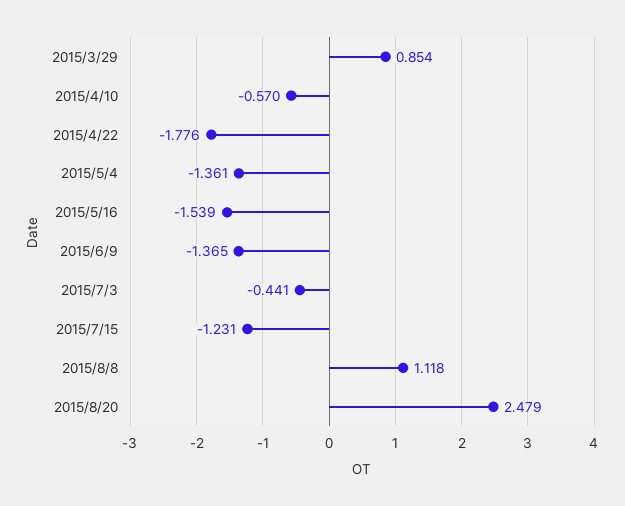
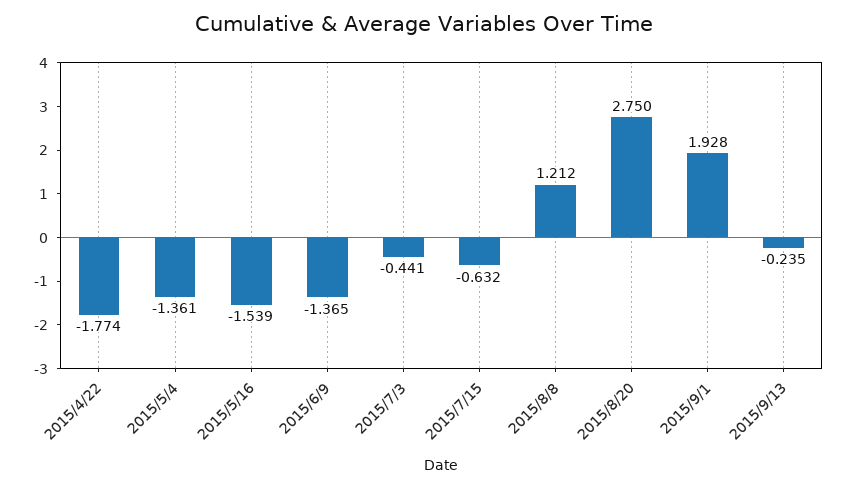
2015/3/29: 0.854 -> none
2015/4/10: -0.57 -> none
2015/4/22: -1.776 -> -1.774
2015/7/15: -1.231 -> -0.632
2015/8/8: 1.118 -> 1.212
2015/8/20: 2.479 -> 2.75
2015/9/1: none -> 1.928
2015/9/13: none -> -0.235

